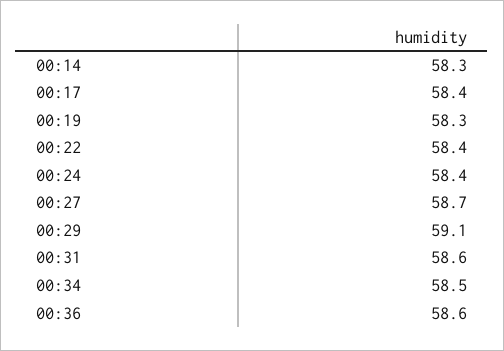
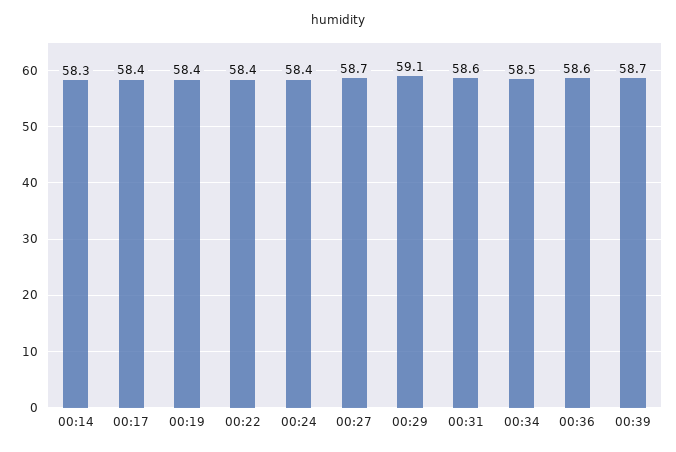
00:19: 58.3 -> 58.4
00:39: none -> 58.7

